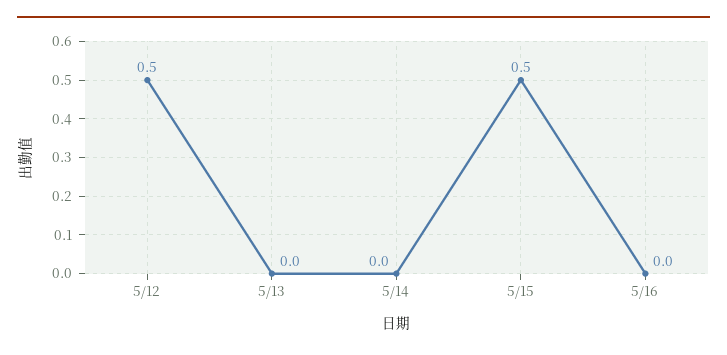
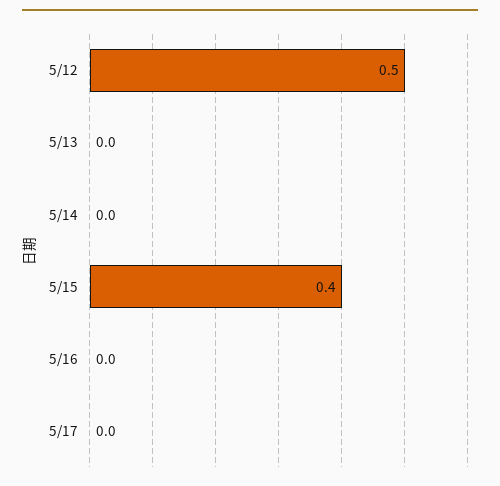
5/15: 0.5 -> 0.4
5/17: none -> 0

